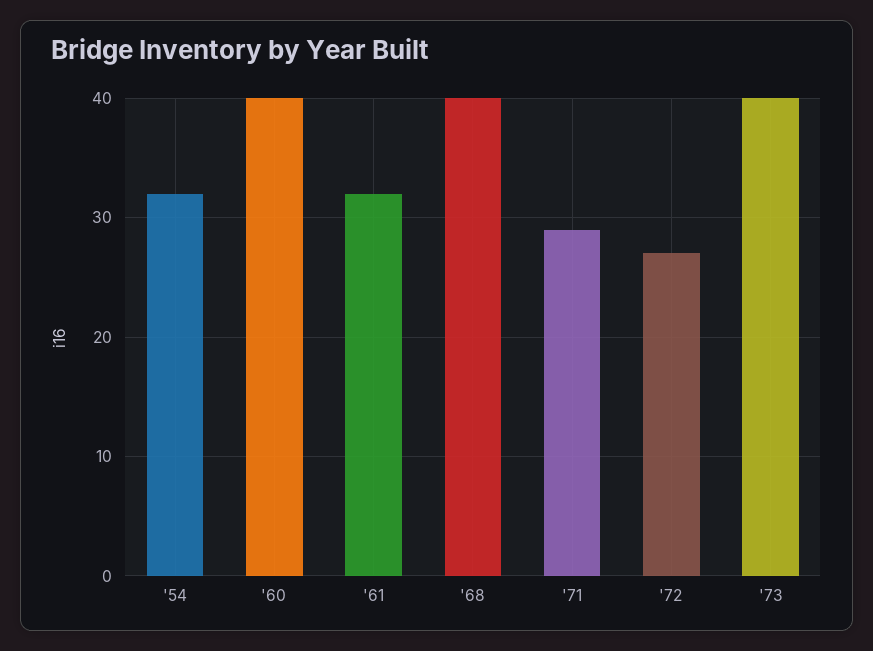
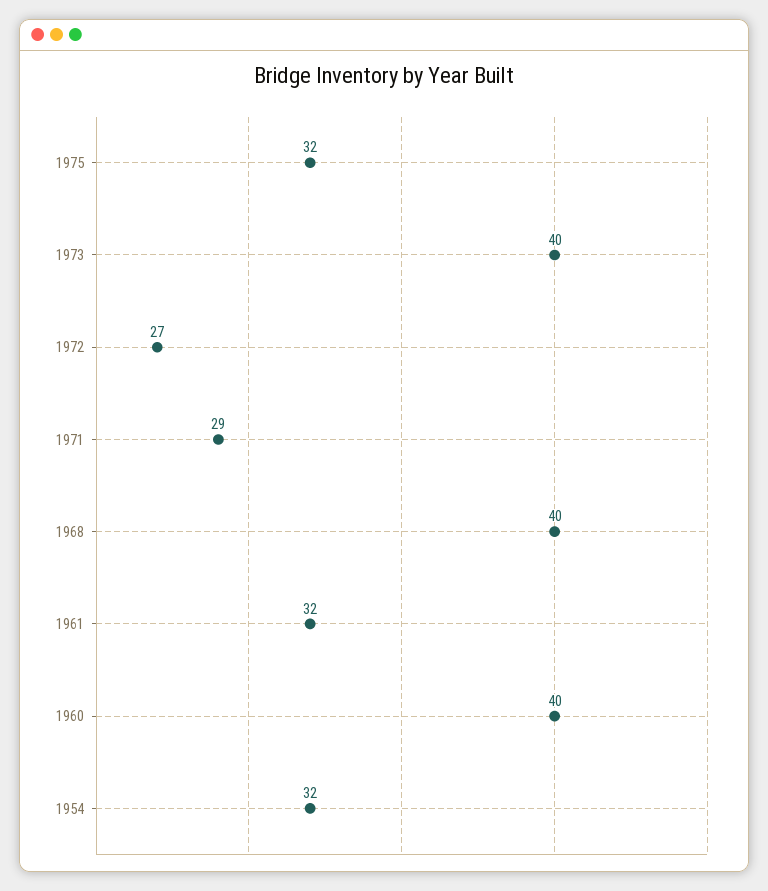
1975: none -> 32

